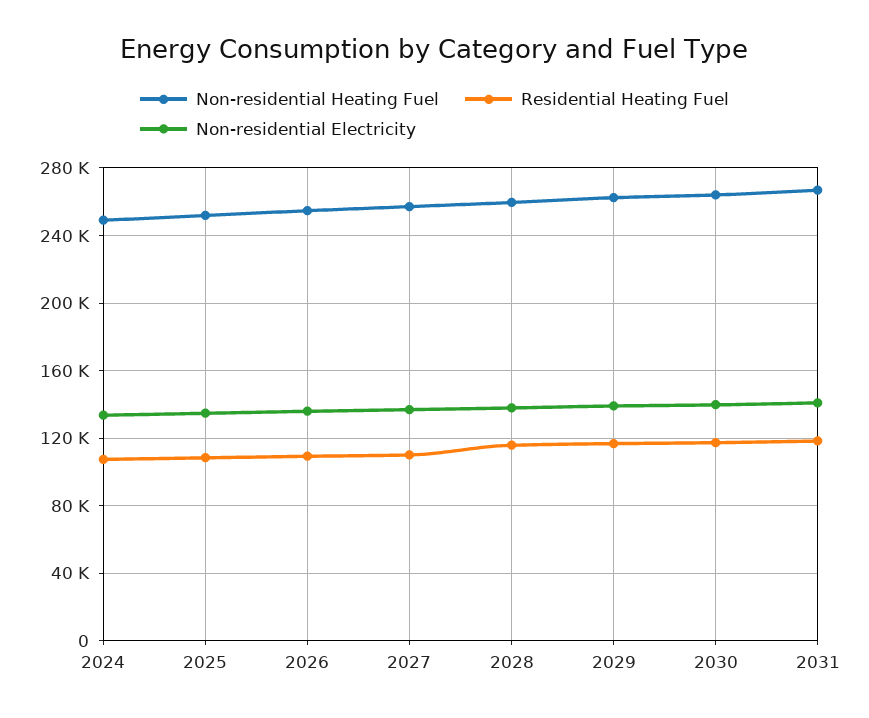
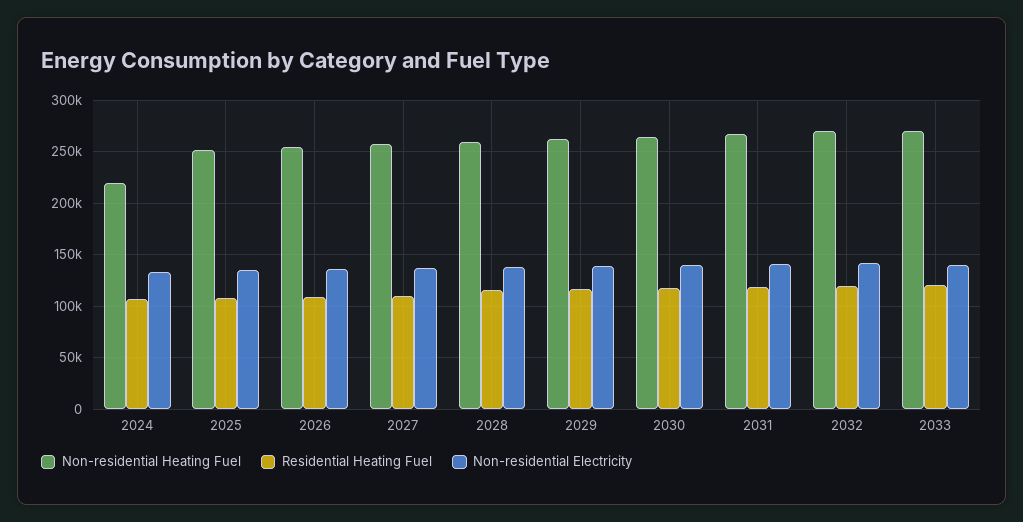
Non-residential Heating Fuel, 2024: 250000 -> 220000
Non-residential Heating Fuel, 2032: none -> 270000
Residential Heating Fuel, 2032: none -> 120000
Non-residential Electricity, 2032: none -> 140000
Non-residential Heating Fuel, 2033: none -> 270000
Residential Heating Fuel, 2033: none -> 120000
Non-residential Electricity, 2033: none -> 140000

